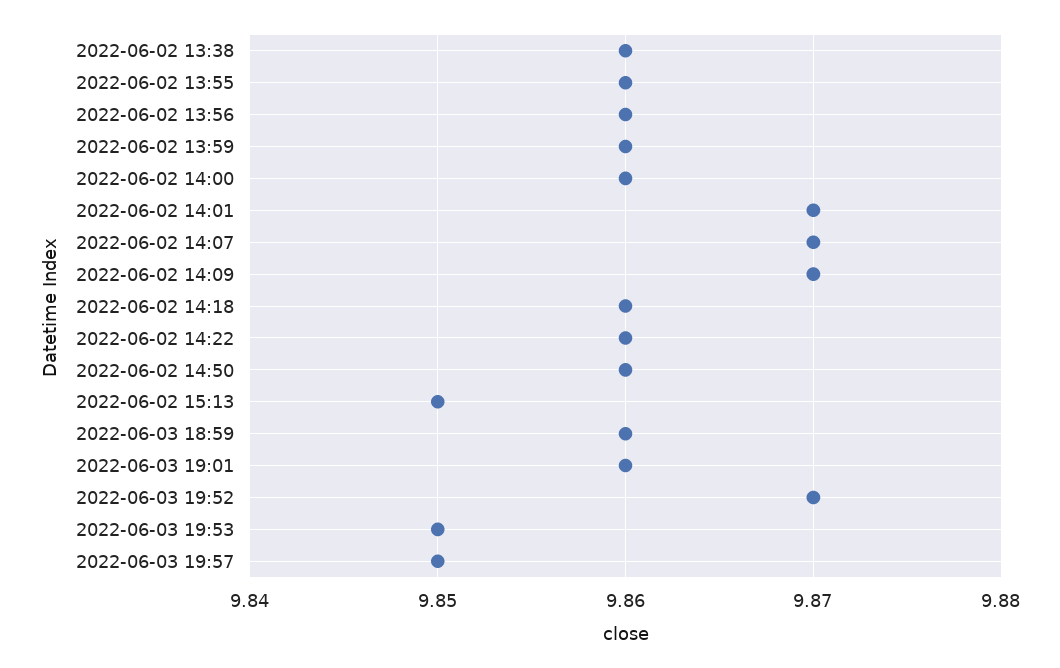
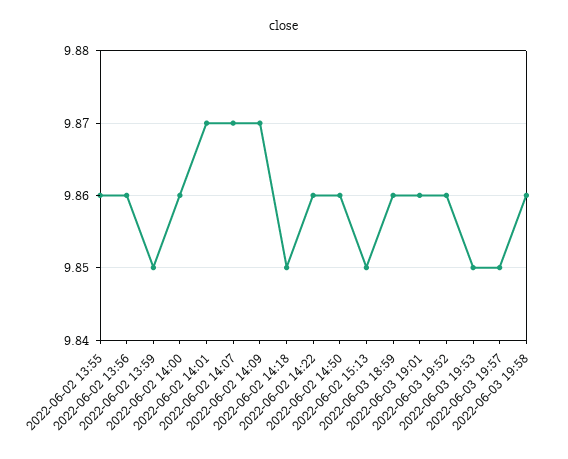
2022-06-02 13:38: 9.86 -> none
2022-06-02 13:59: 9.86 -> 9.85
2022-06-02 14:18: 9.86 -> 9.85
2022-06-03 19:52: 9.87 -> 9.86
2022-06-03 19:58: none -> 9.86

